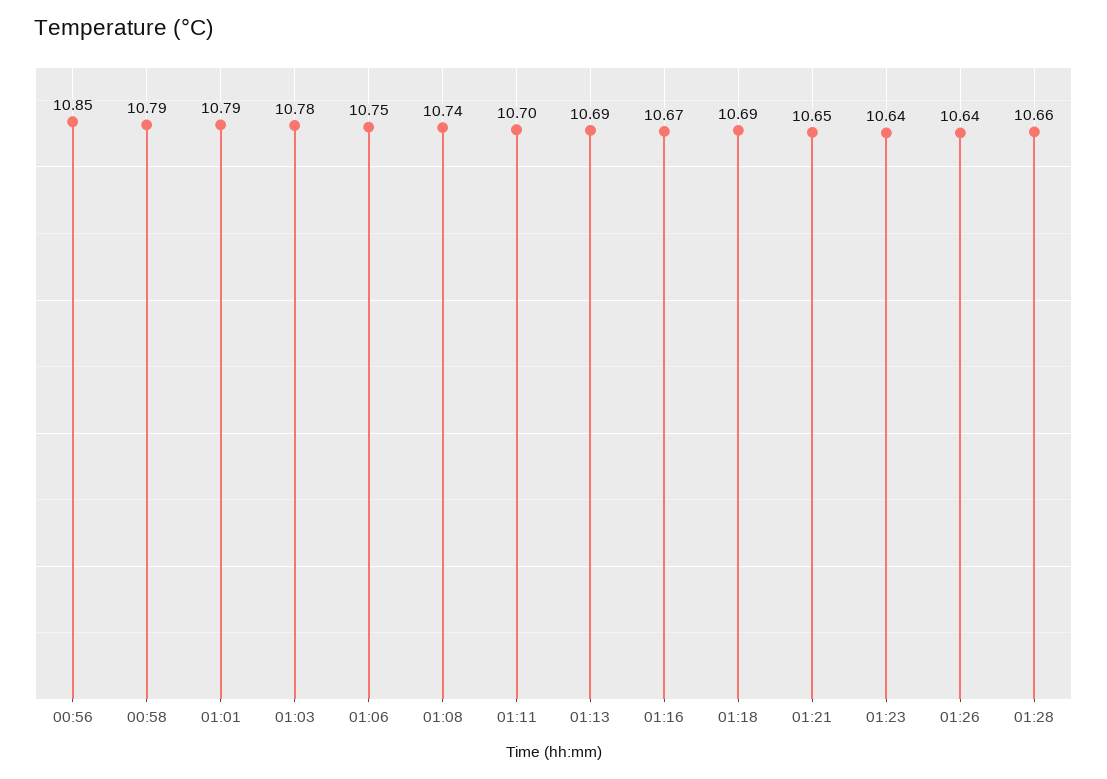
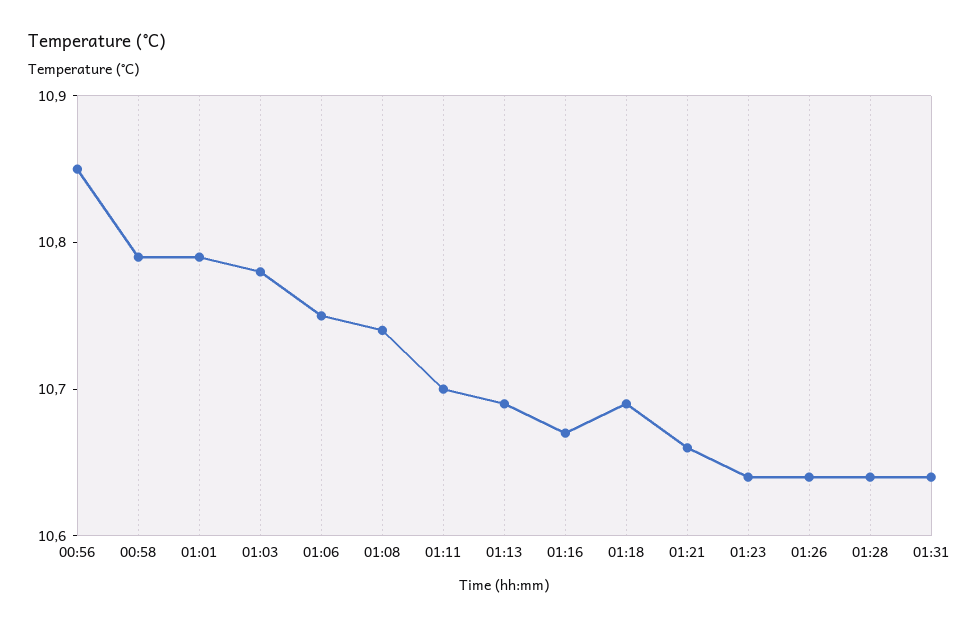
01:21: 10.65 -> 10.66
01:28: 10.66 -> 10.64
01:31: none -> 10.64

